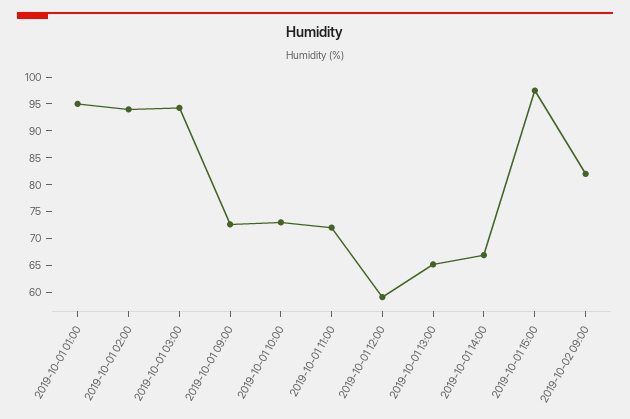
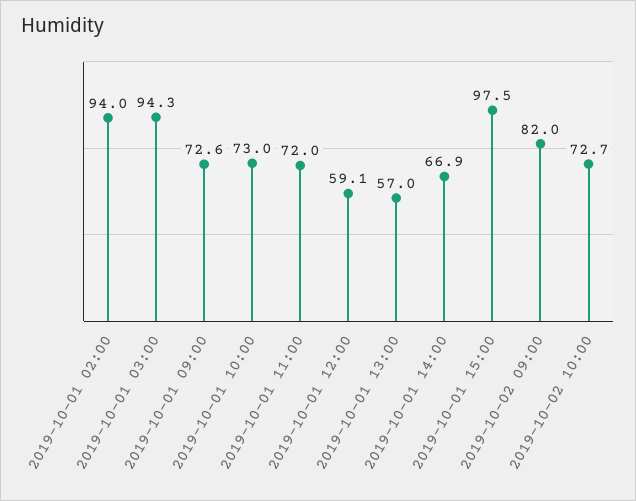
2019-10-01 01:00: 95 -> none
2019-10-01 13:00: 65 -> 57
2019-10-02 10:00: none -> 72.7

